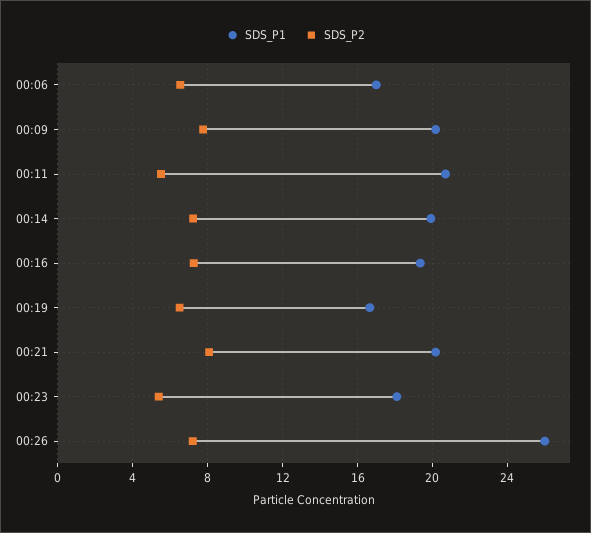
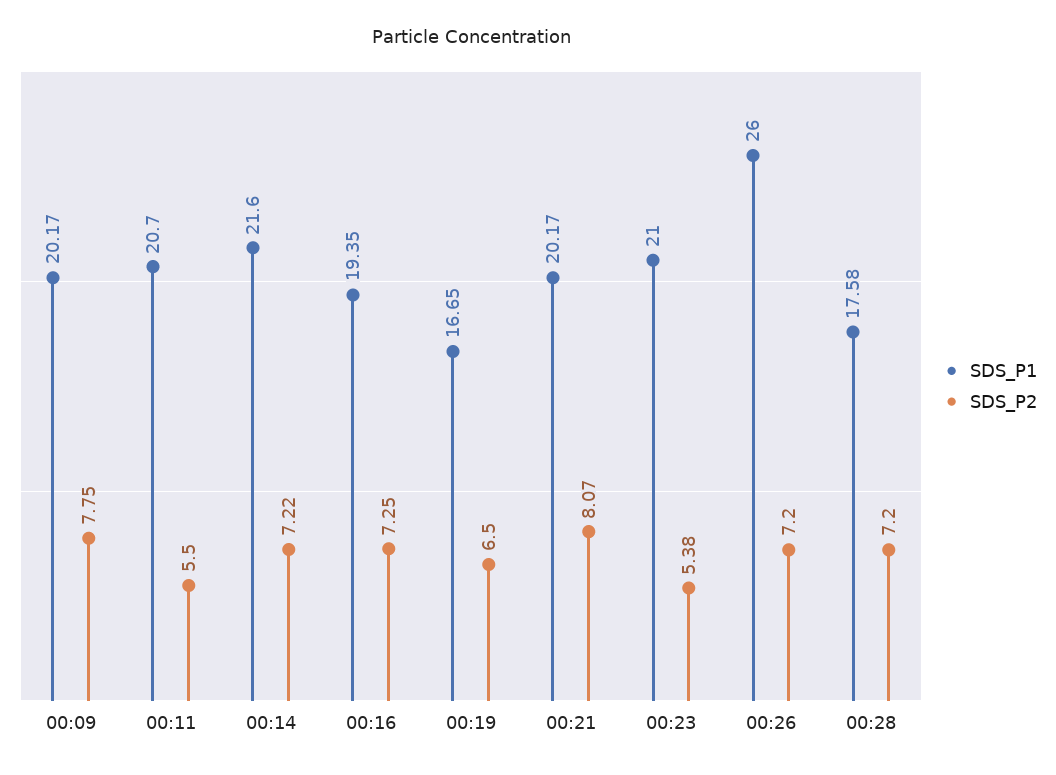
SDS_P1, 00:06: 17 -> none
SDS_P2, 00:06: 6.5 -> none
SDS_P1, 00:14: 20 -> 21.6
SDS_P1, 00:23: 18 -> 21
SDS_P1, 00:28: none -> 17.58
SDS_P2, 00:28: none -> 7.2

